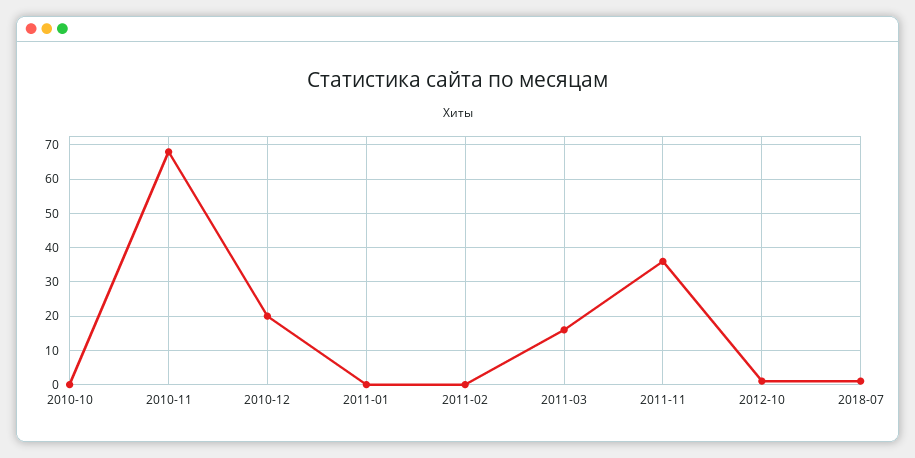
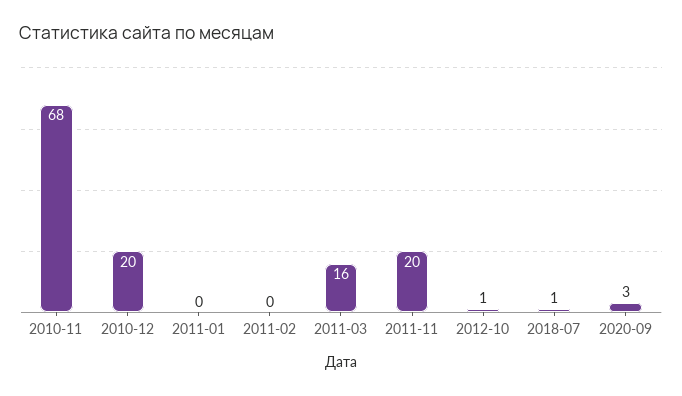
2010-10: 0 -> none
2011-11: 35 -> 20
2020-09: none -> 3

